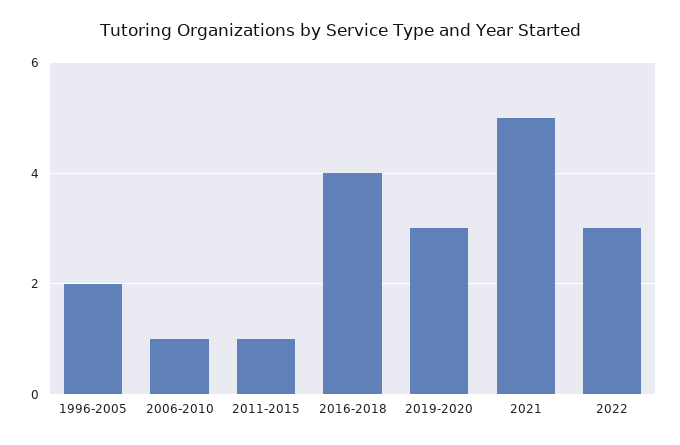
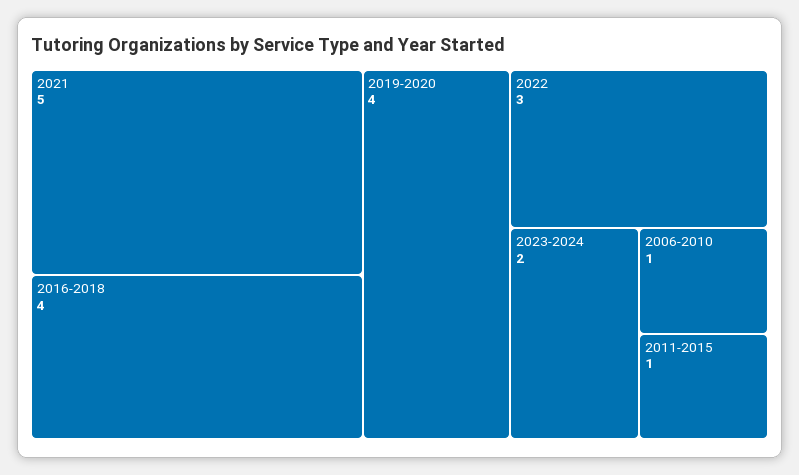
1996-2005: 2 -> none
2019-2020: 3 -> 4
2023-2024: none -> 2

